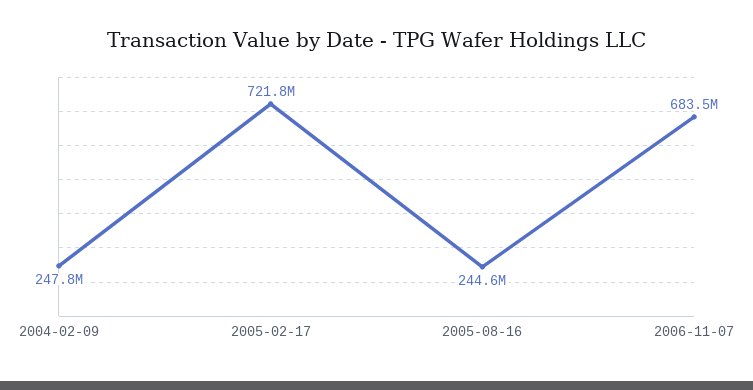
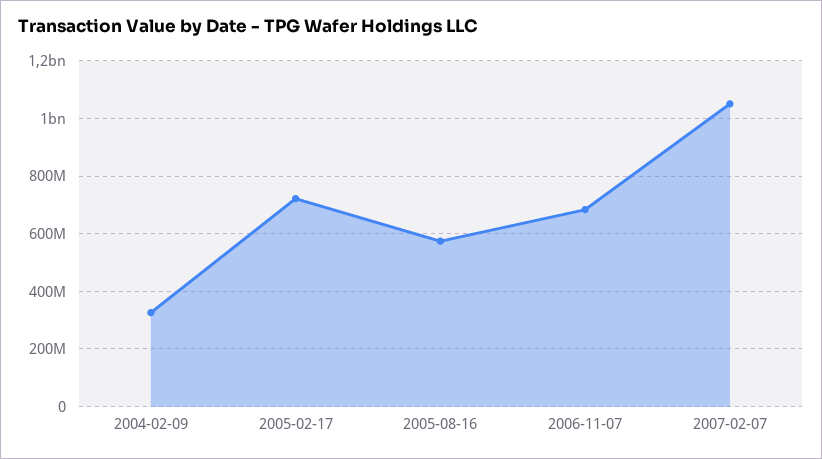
2004-02-09: 247800000 -> 325000000
2005-08-16: 244600000 -> 575000000
2007-02-07: none -> 1050000000

